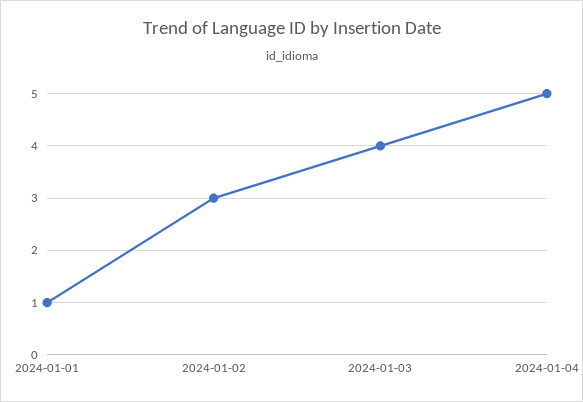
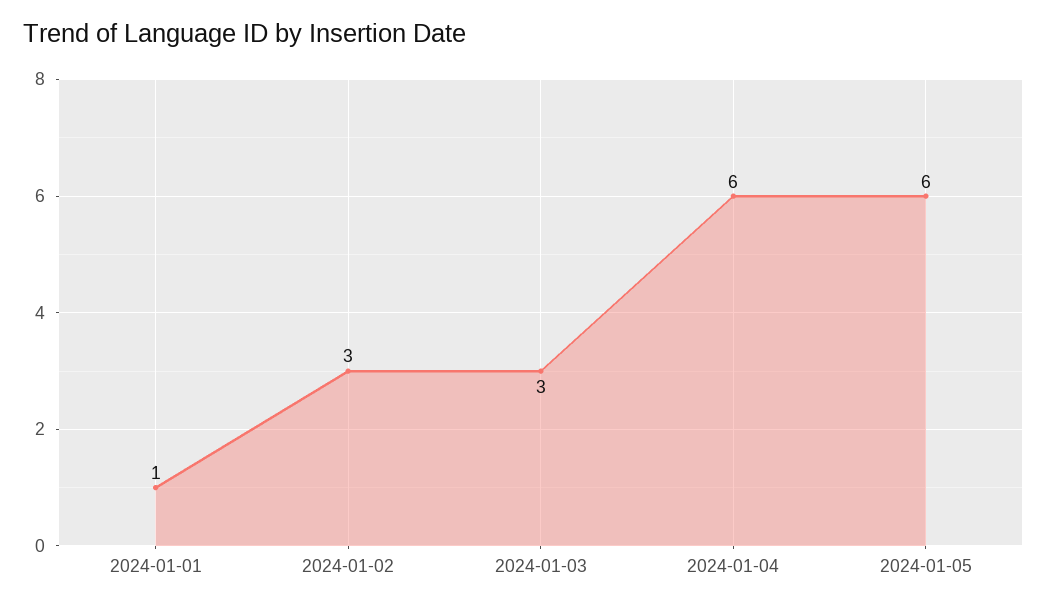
2024-01-03: 4 -> 3
2024-01-04: 5 -> 6
2024-01-05: none -> 6

